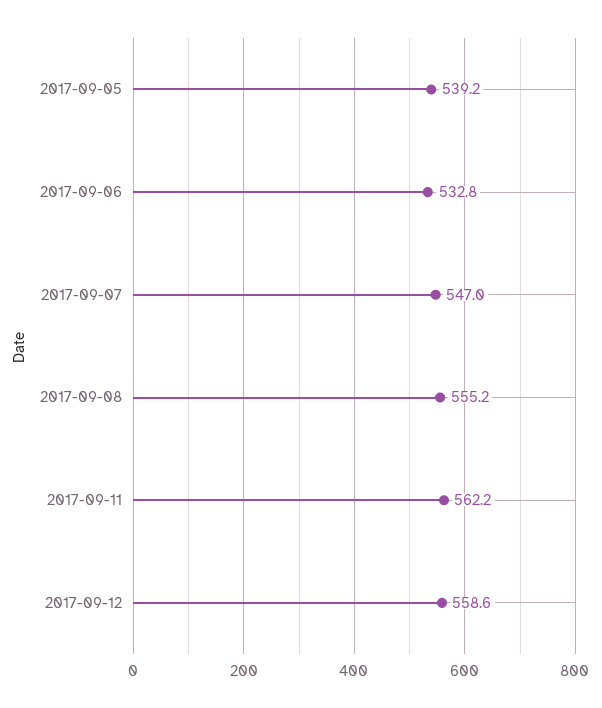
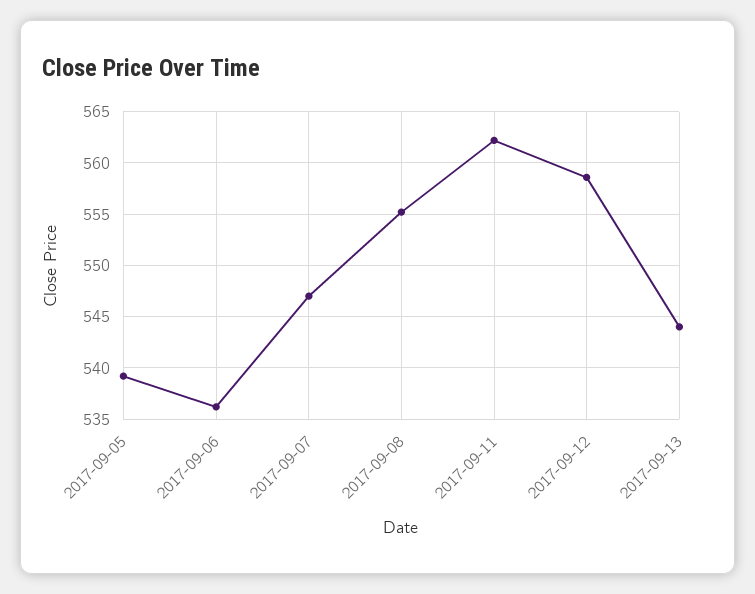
2017-09-06: 532.8 -> 536
2017-09-13: none -> 544

